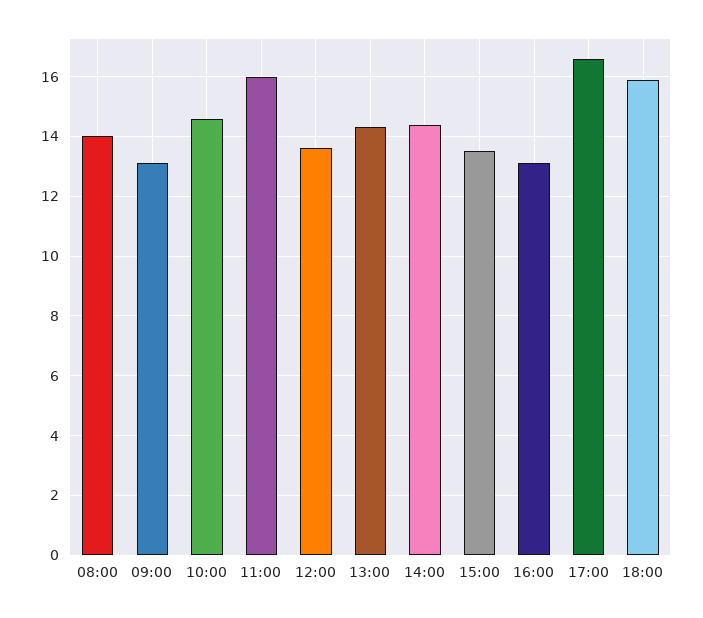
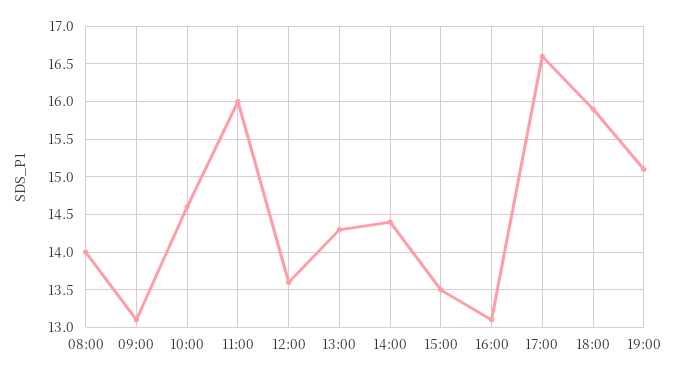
19:00: none -> 15.1

